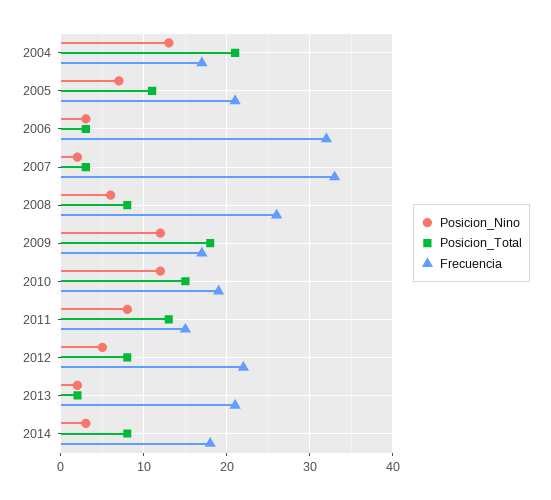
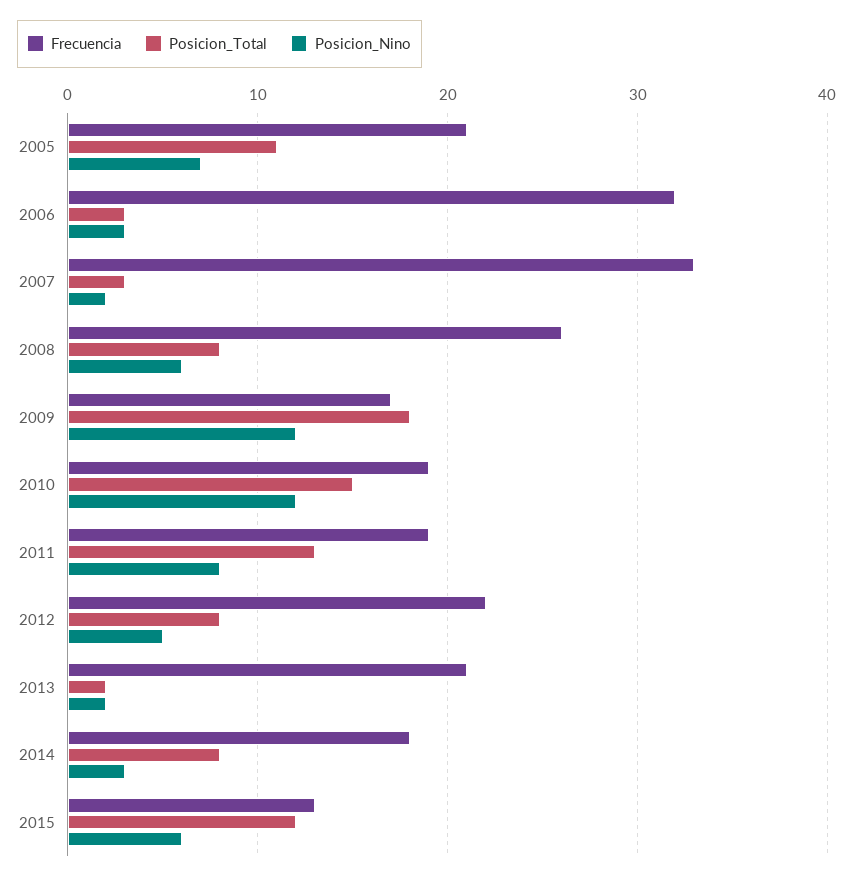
Posicion_Nino, 2004: 13 -> none
Posicion_Total, 2004: 21 -> none
Frecuencia, 2004: 17 -> none
Frecuencia, 2011: 15 -> 19
Frecuencia, 2015: none -> 13
Posicion_Total, 2015: none -> 12
Posicion_Nino, 2015: none -> 6

